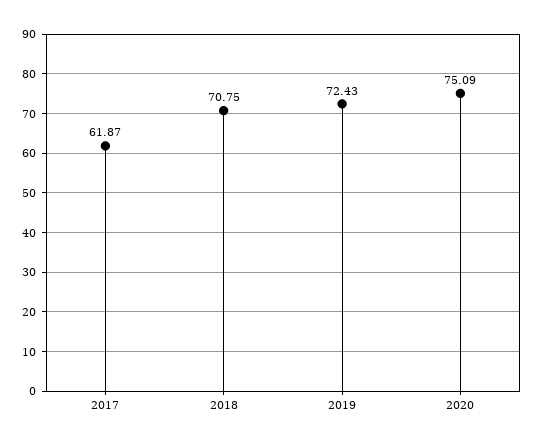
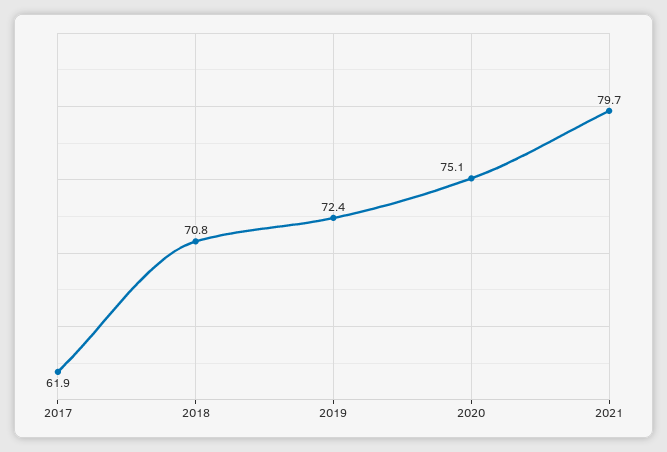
2021: none -> 79.7

